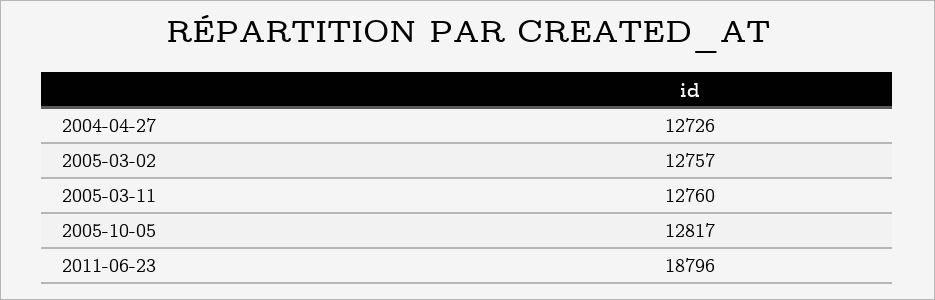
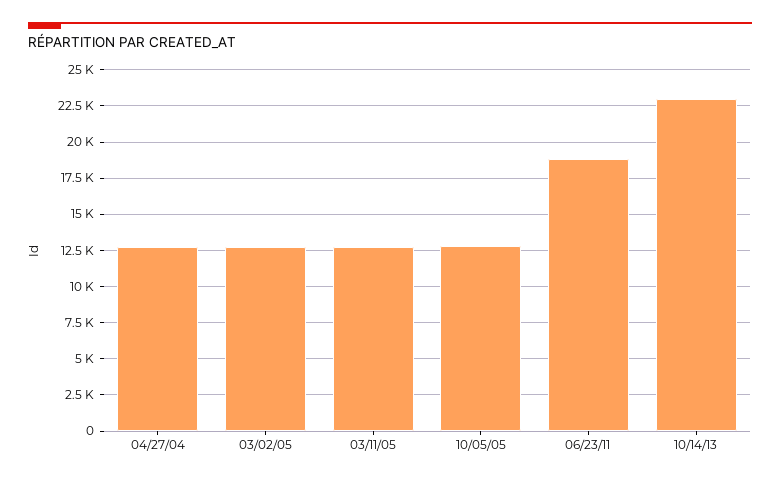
10/14/13: none -> 23000

